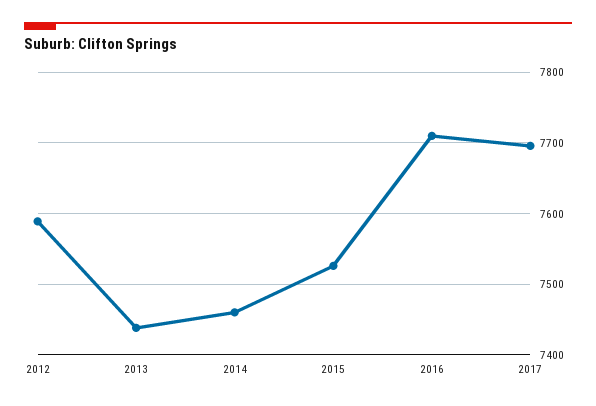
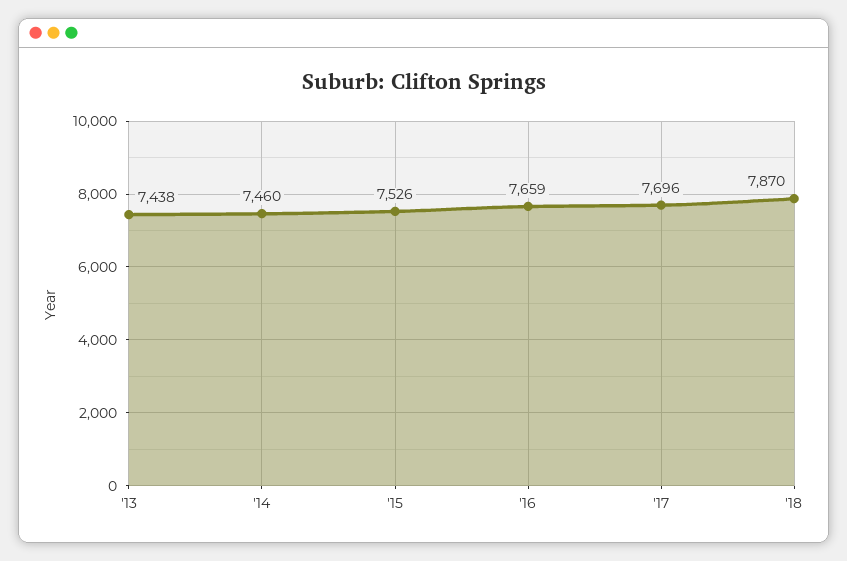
2012: 7590 -> none
2016: 7710 -> 7659
'18: none -> 7870

